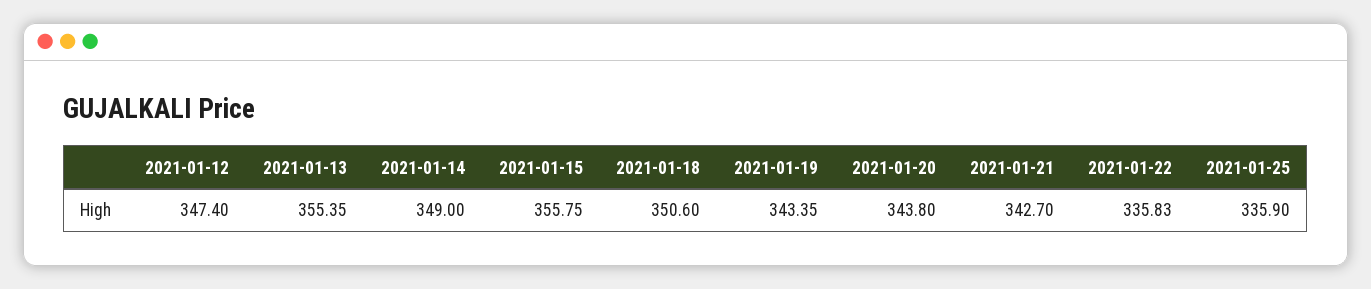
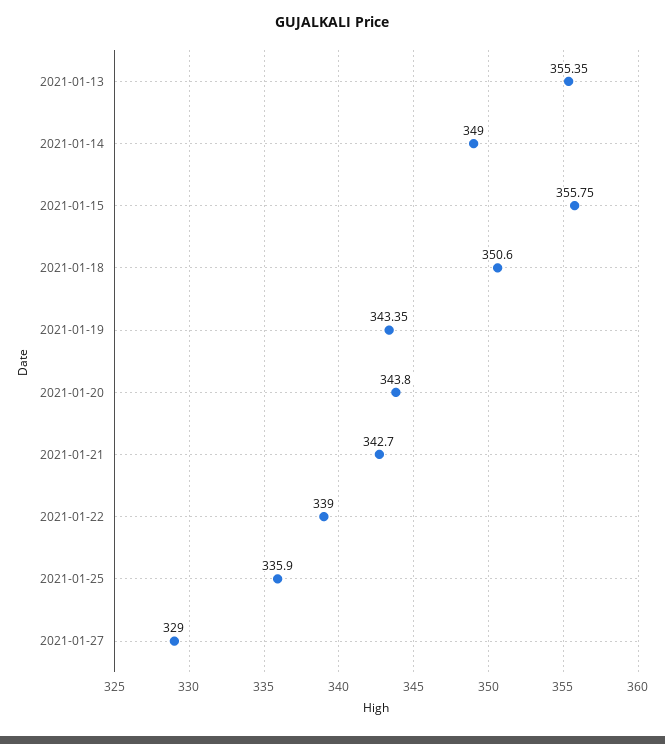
2021-01-12: 347.4 -> none
2021-01-22: 335.83 -> 339
2021-01-27: none -> 329

